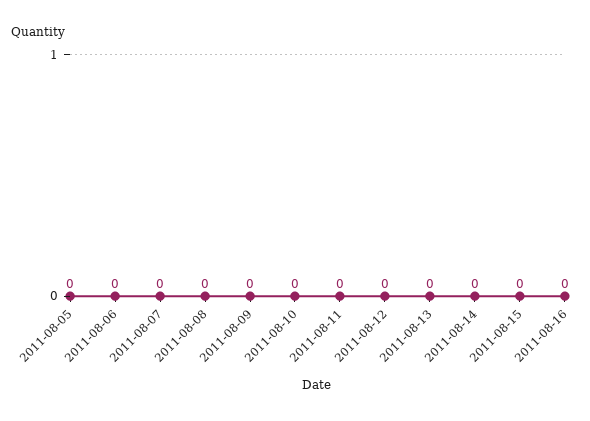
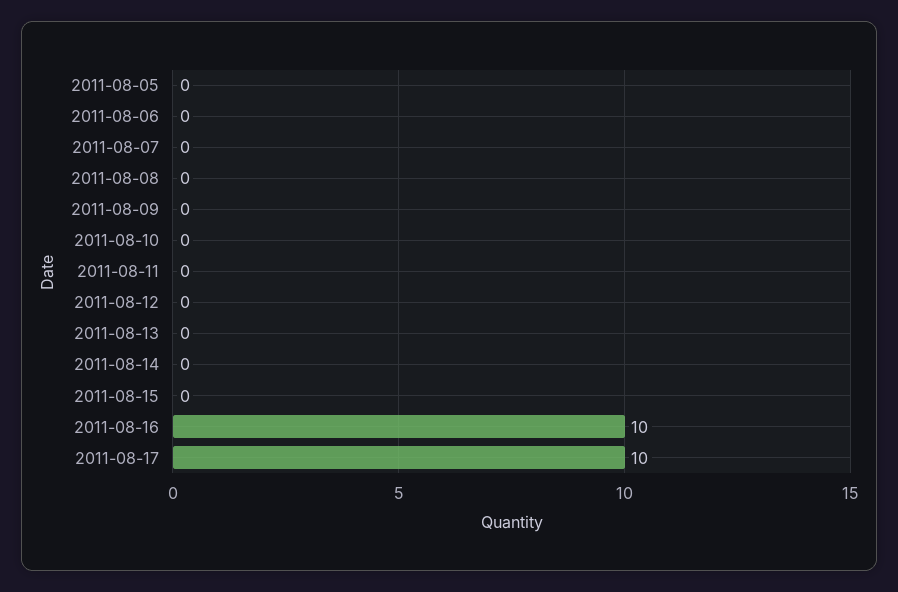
2011-08-16: 0 -> 10
2011-08-17: none -> 10

